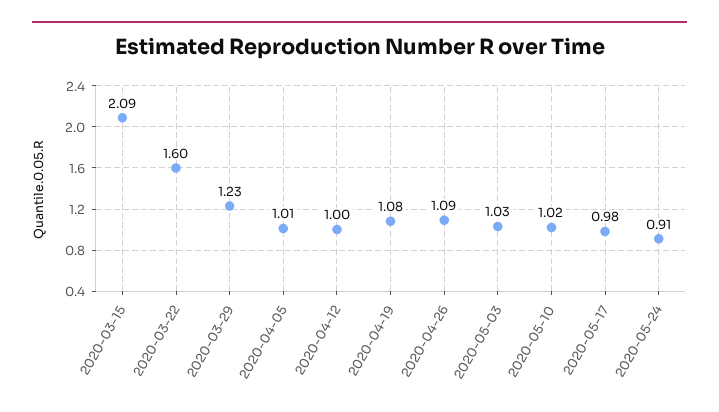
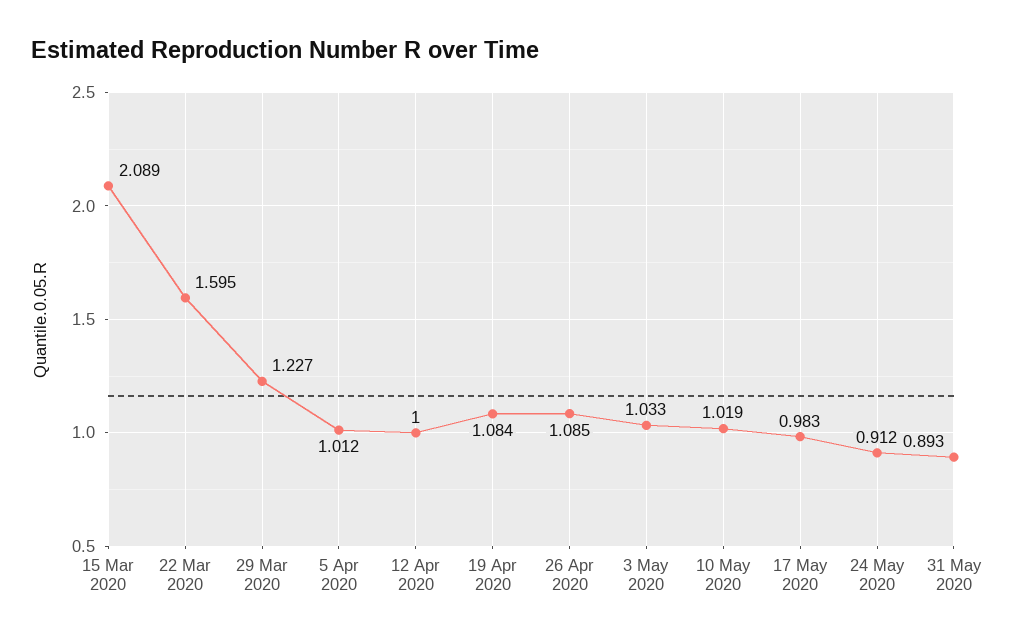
31 May 2020: none -> 0.893

